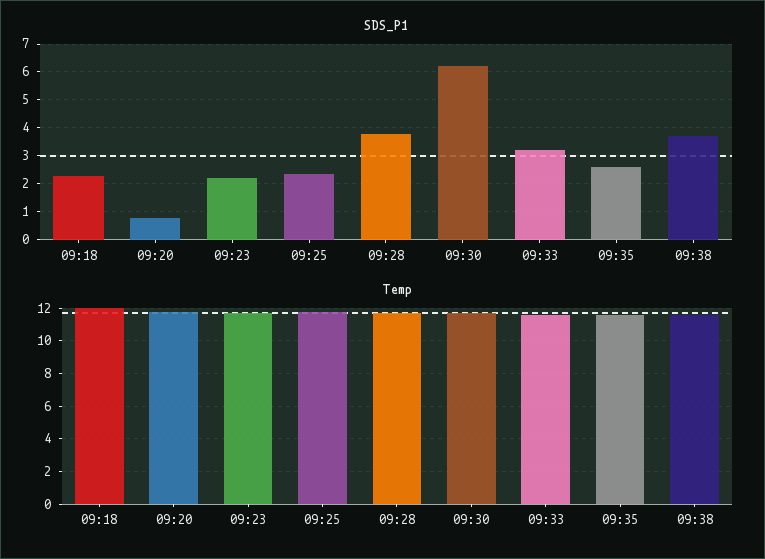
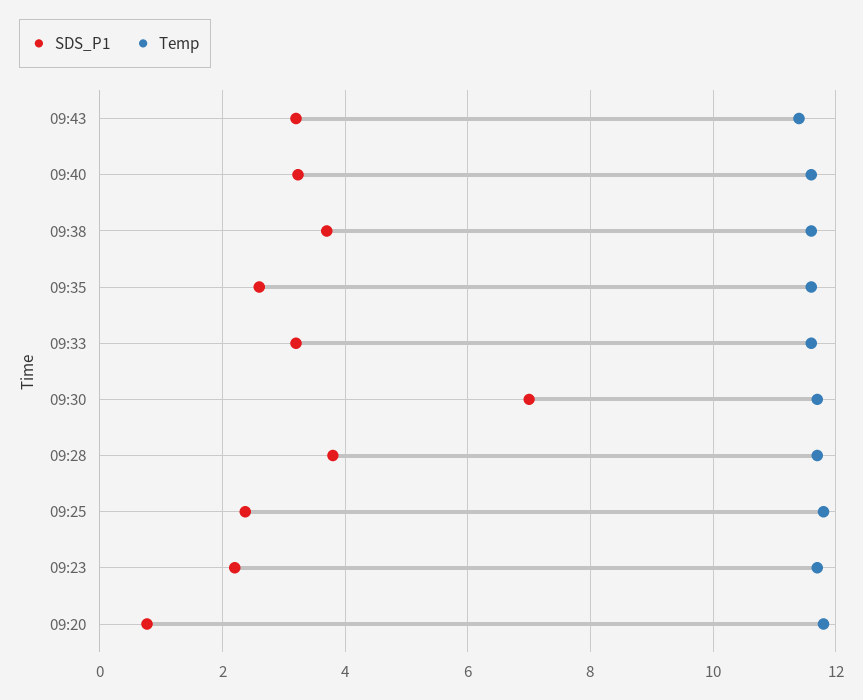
SDS_P1, 09:18: 2.25 -> none
SDS_P1, 09:30: 6.25 -> 7
Temp, 09:18: 12 -> none
SDS_P1, 09:43: none -> 3.2
Temp, 09:43: none -> 11.4
SDS_P1, 09:40: none -> 3.2
Temp, 09:40: none -> 11.6

